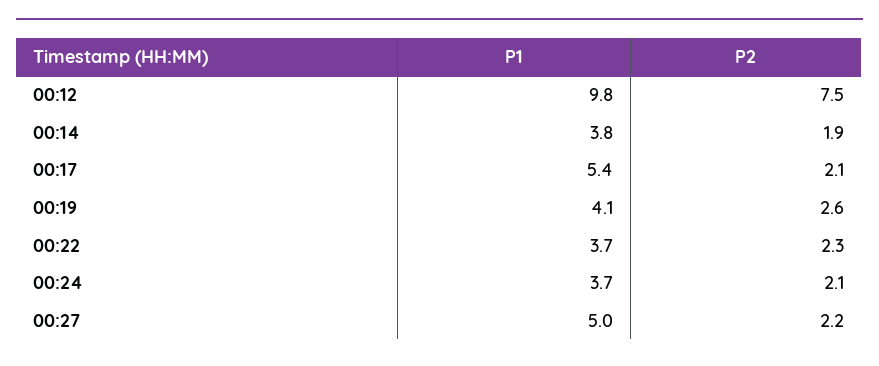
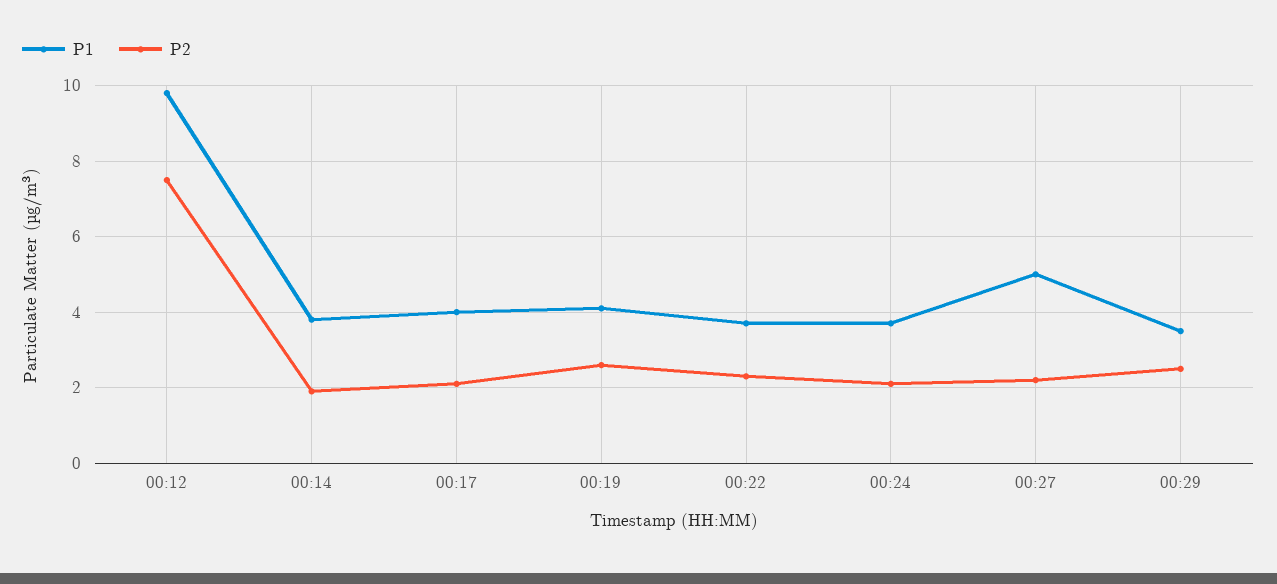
P1, 00:17: 5.4 -> 4
P1, 00:29: none -> 3.5
P2, 00:29: none -> 2.5

